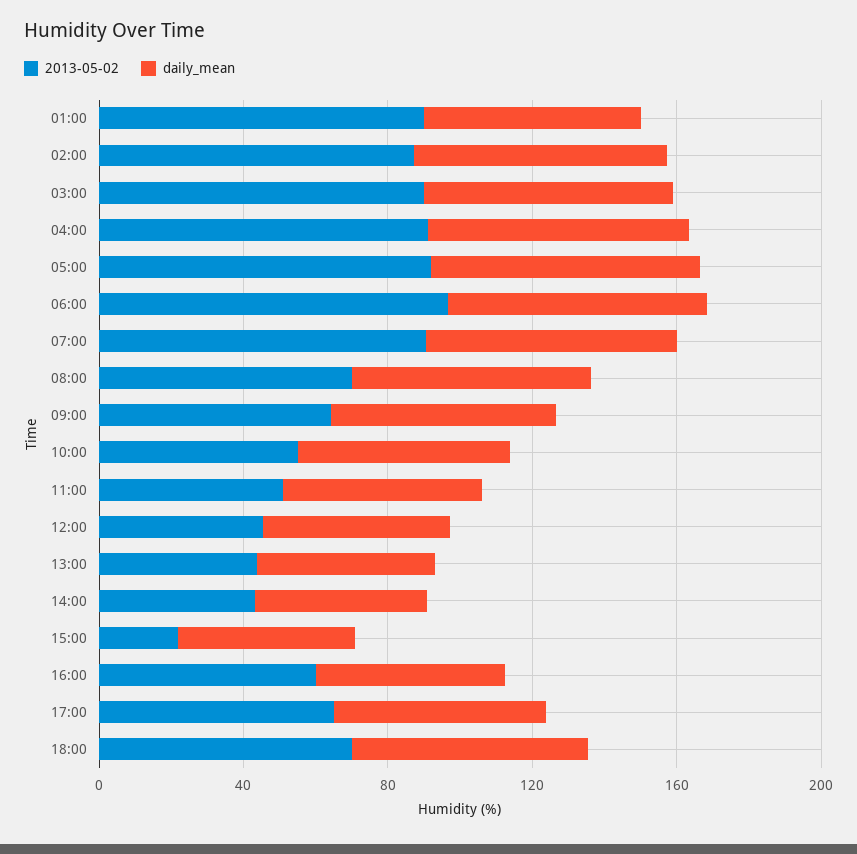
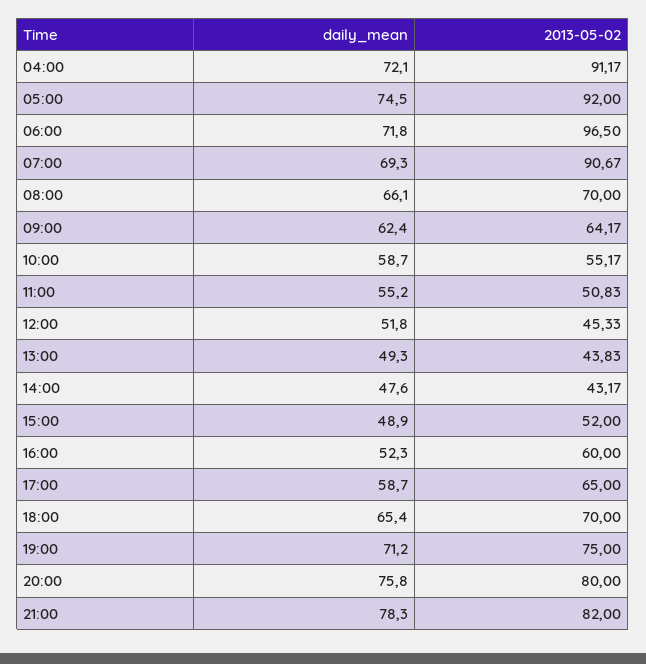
2013-05-02, 01:00: 90 -> none
daily_mean, 01:00: 60 -> none
2013-05-02, 02:00: 90 -> none
daily_mean, 02:00: 70 -> none
2013-05-02, 03:00: 90 -> none
daily_mean, 03:00: 70 -> none
2013-05-02, 15:00: 20 -> 52
daily_mean, 19:00: none -> 71.2
2013-05-02, 19:00: none -> 75
daily_mean, 20:00: none -> 75.8
2013-05-02, 20:00: none -> 80
daily_mean, 21:00: none -> 78.3
2013-05-02, 21:00: none -> 82

